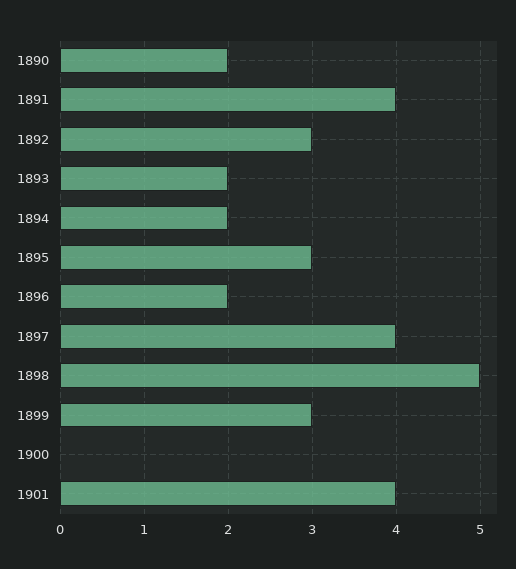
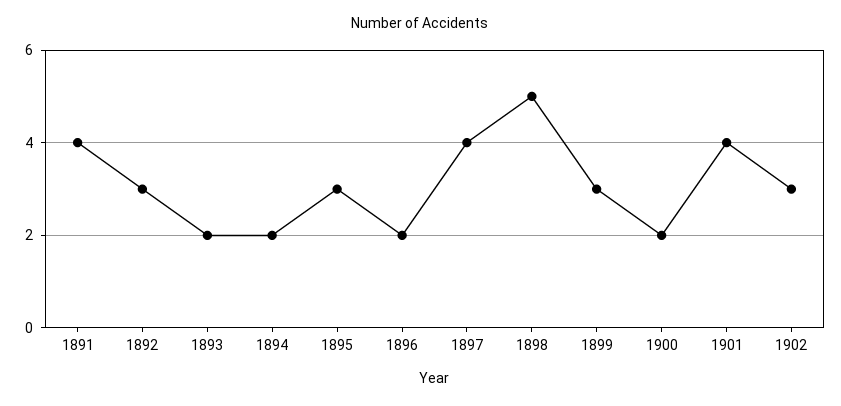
1890: 2 -> none
1900: 0 -> 2
1902: none -> 3

